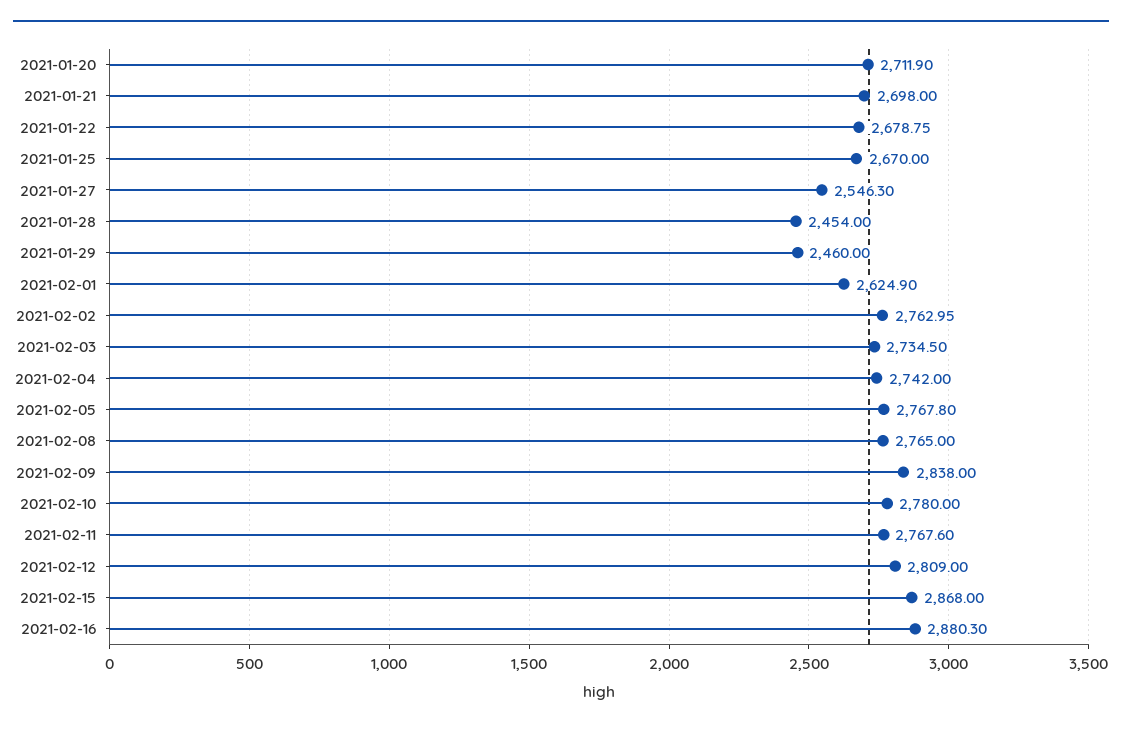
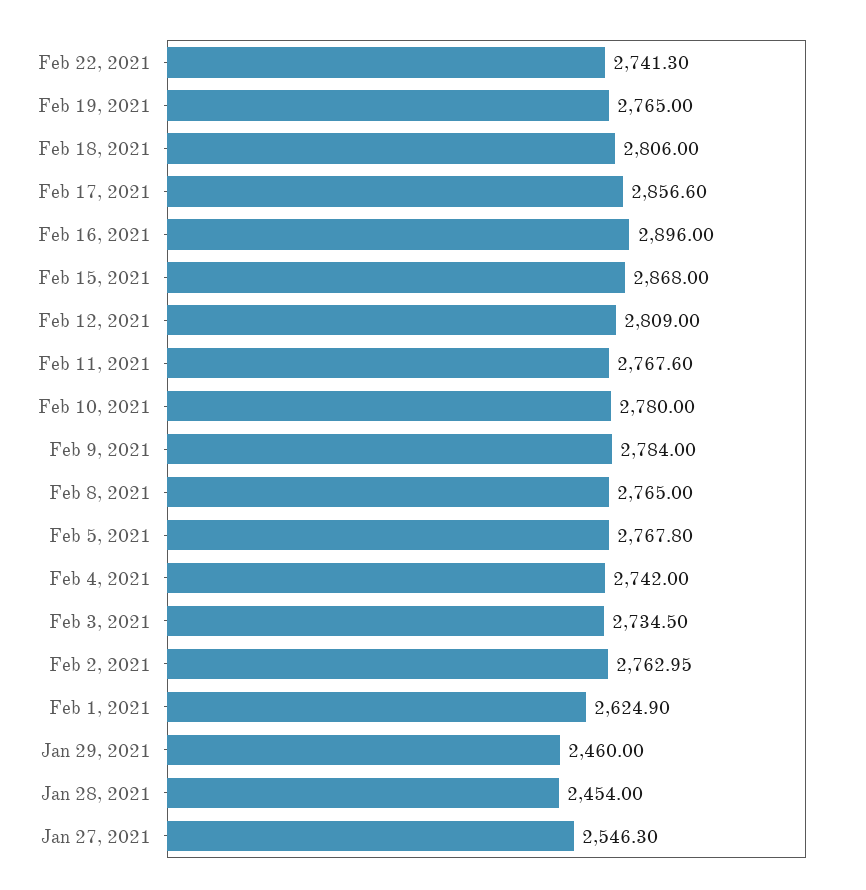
2021-01-20: 2711.9 -> none
2021-01-21: 2698 -> none
2021-01-22: 2678.75 -> none
2021-01-25: 2670 -> none
2021-02-09: 2838 -> 2784
2021-02-16: 2880.3 -> 2896
Feb 22, 2021: none -> 2741.3
Feb 19, 2021: none -> 2765
Feb 18, 2021: none -> 2806
Feb 17, 2021: none -> 2856.6

